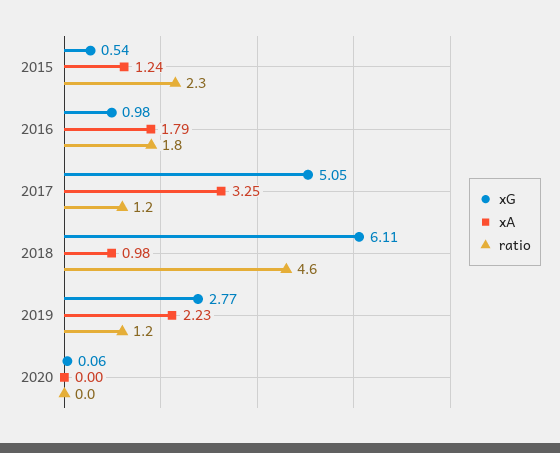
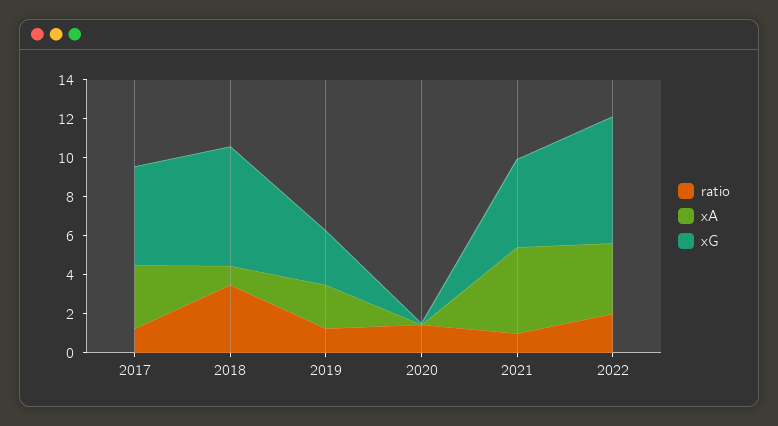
xG, 2015: 0.54 -> none
xA, 2015: 1.24 -> none
ratio, 2015: 2.3 -> none
xG, 2016: 0.98 -> none
xA, 2016: 1.79 -> none
ratio, 2016: 1.8 -> none
ratio, 2018: 4.6 -> 3.5
ratio, 2020: 0 -> 1.5
ratio, 2021: none -> 1
xA, 2021: none -> 4.5
xG, 2021: none -> 4.5
ratio, 2022: none -> 2
xA, 2022: none -> 3.5
xG, 2022: none -> 6.5

